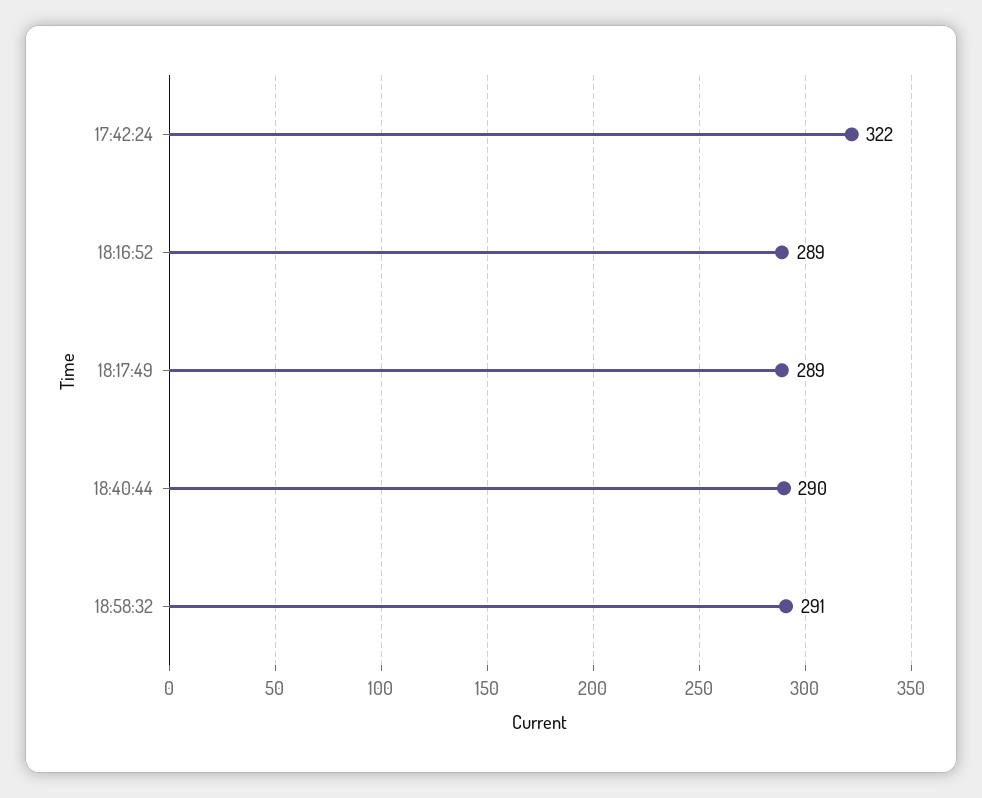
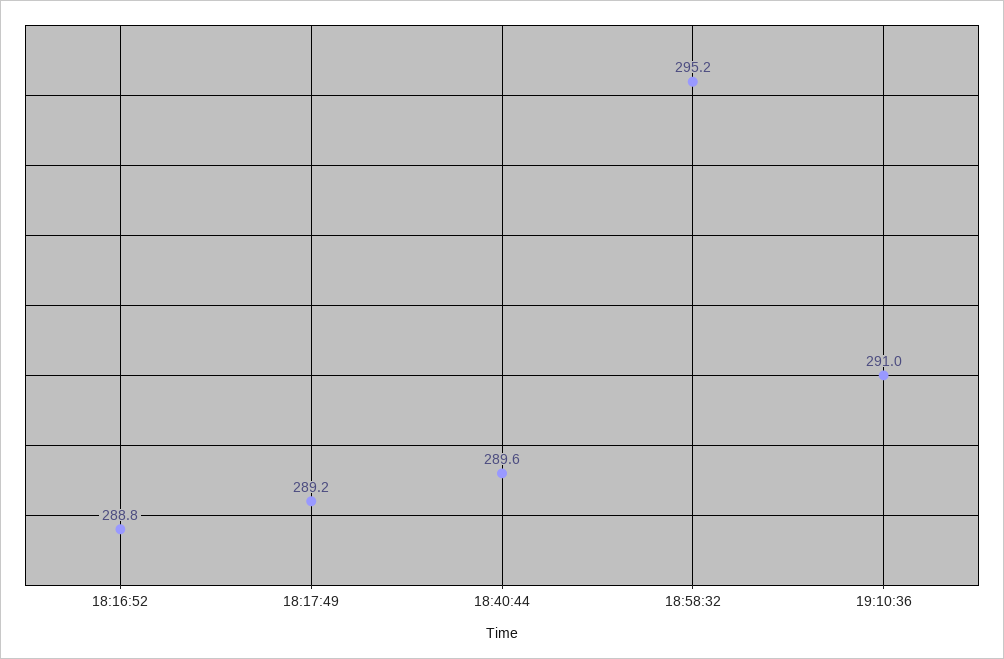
17:42:24: 322 -> none
18:58:32: 291 -> 295.2
19:10:36: none -> 291

